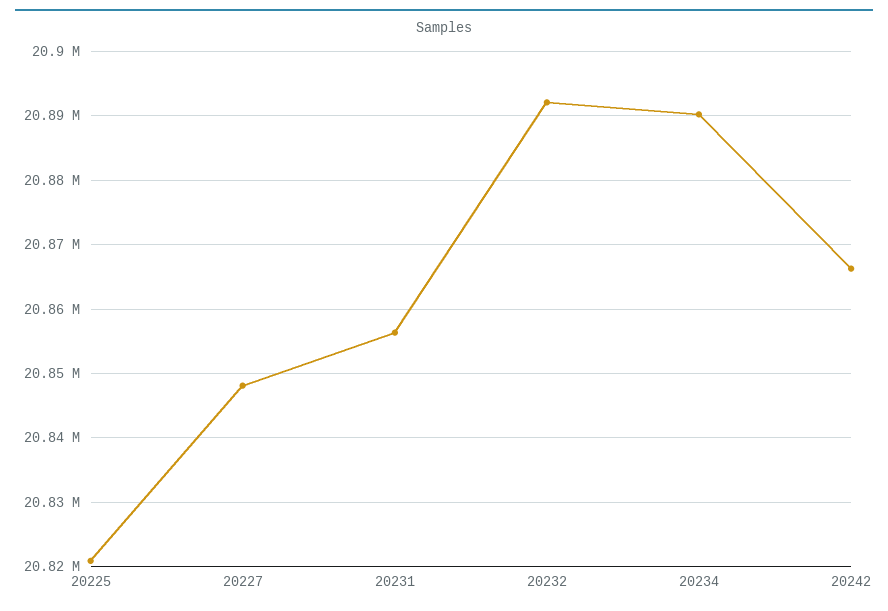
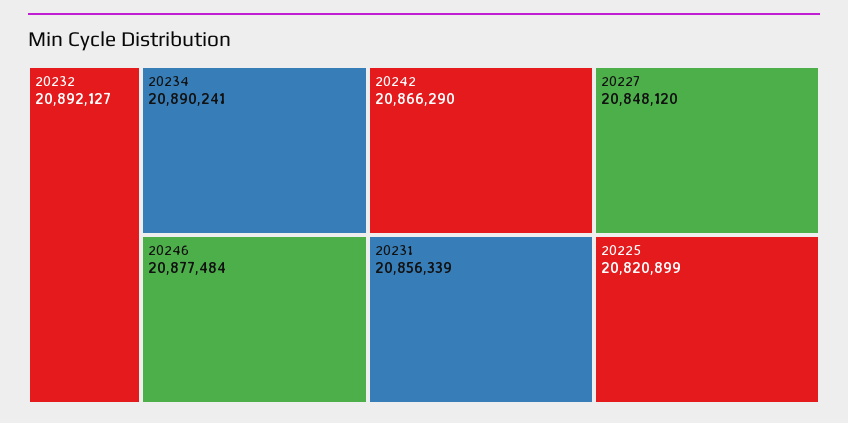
20246: none -> 20877484

